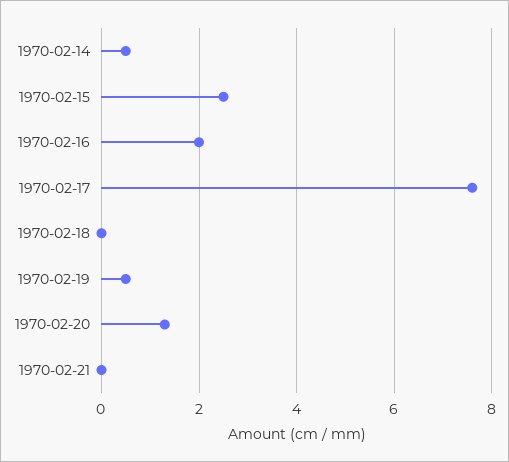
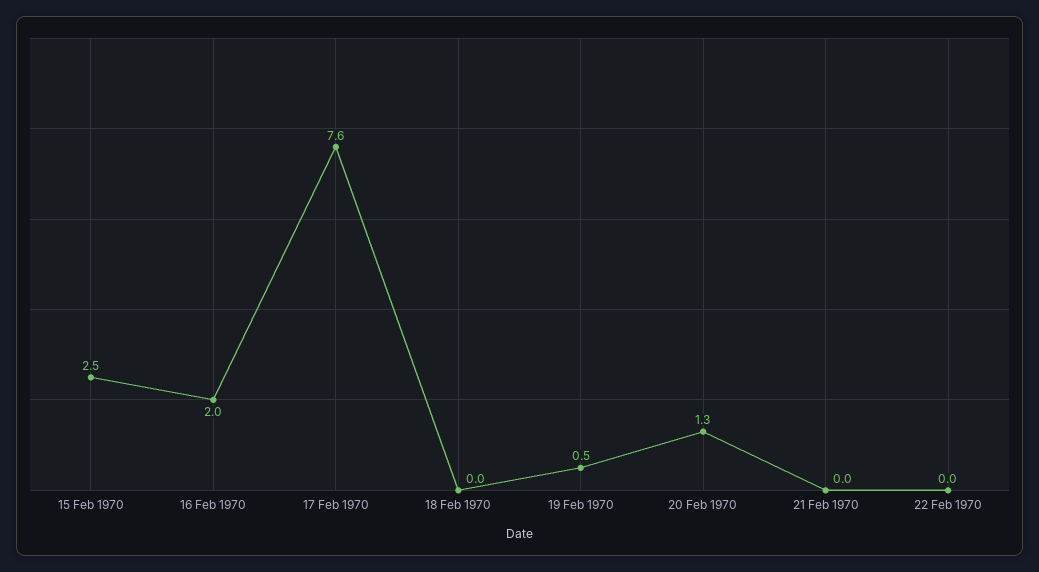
1970-02-14: 0.5 -> none
22 Feb 1970: none -> 0

